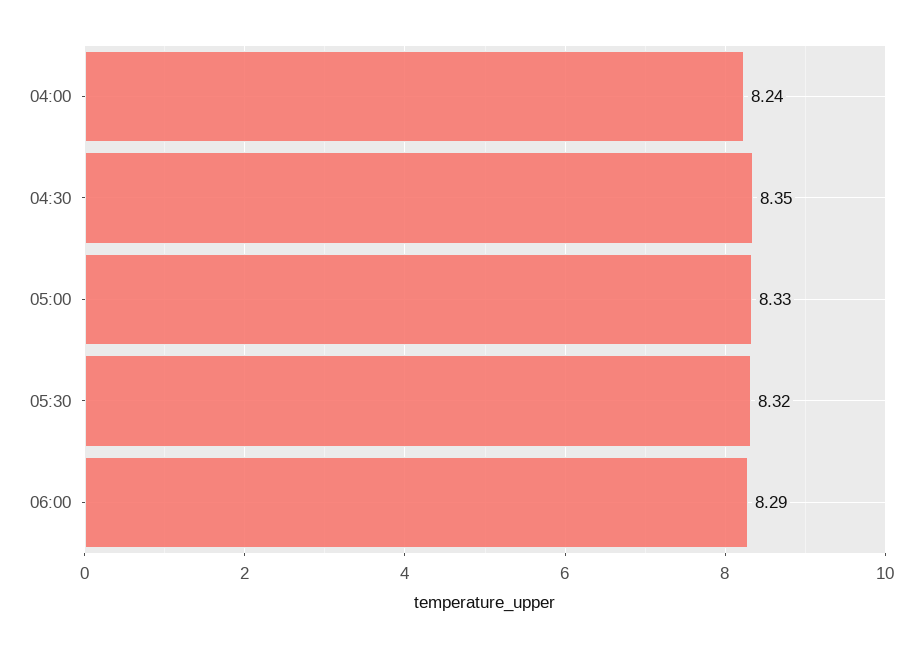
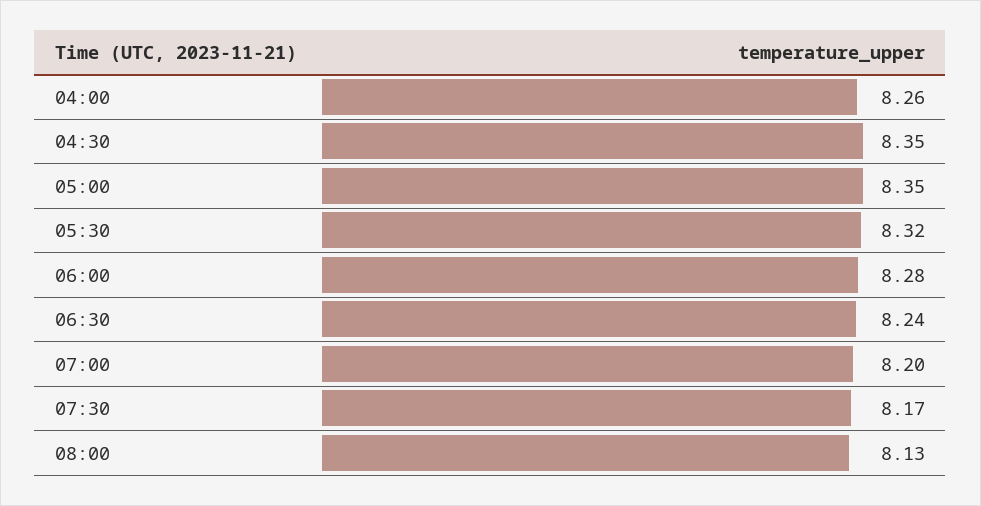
04:00: 8.24 -> 8.26
05:00: 8.33 -> 8.35
06:00: 8.29 -> 8.28
06:30: none -> 8.24
07:00: none -> 8.2
07:30: none -> 8.17
08:00: none -> 8.13

